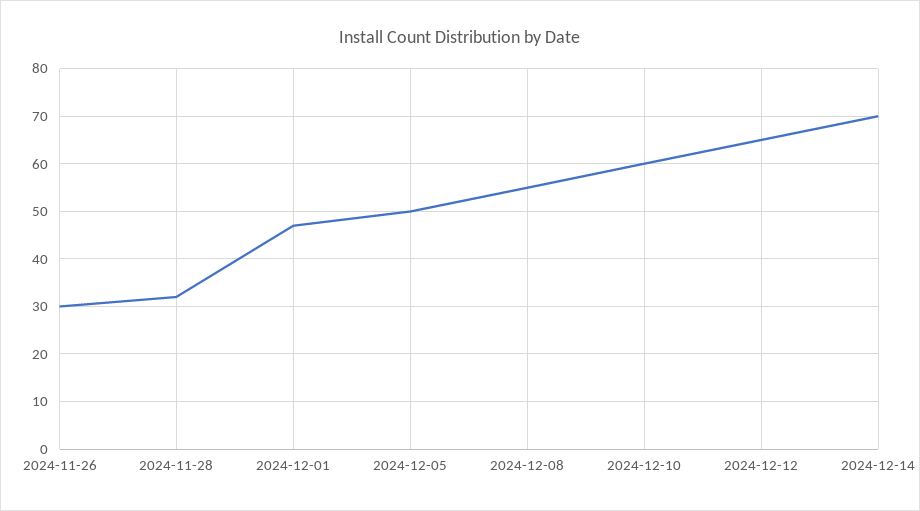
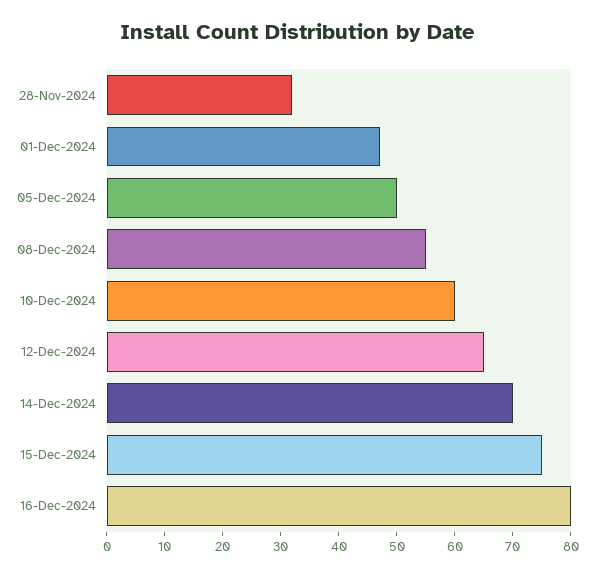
2024-11-26: 30 -> none
15-Dec-2024: none -> 75
16-Dec-2024: none -> 80

